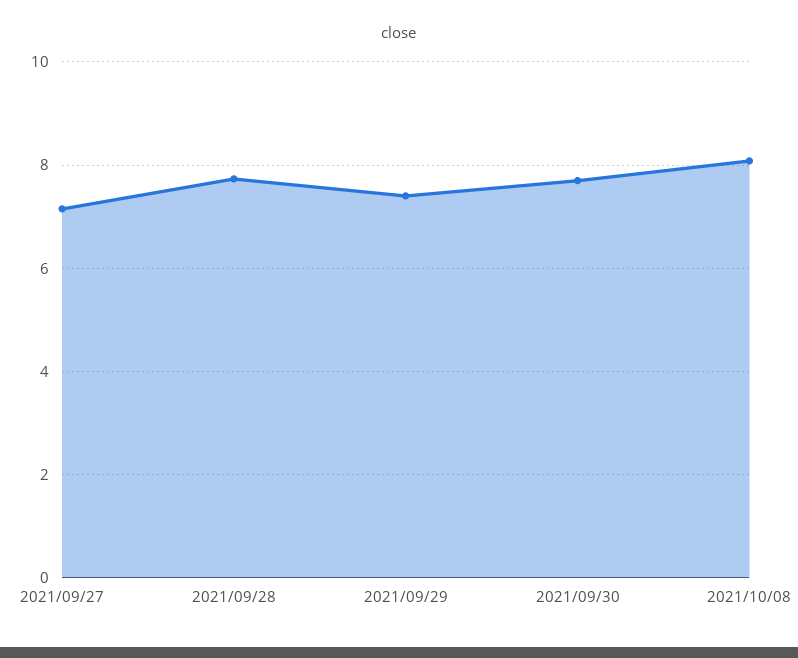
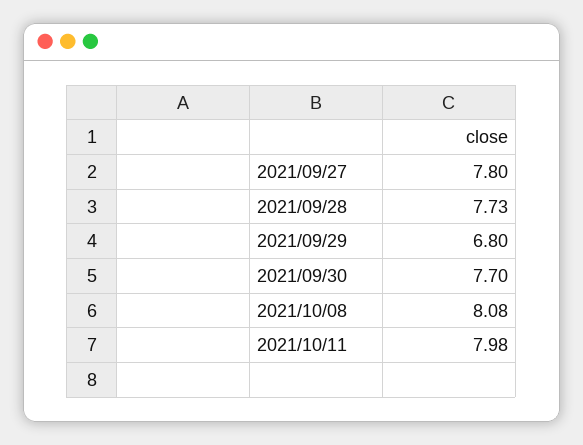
2021/09/27: 7.2 -> 7.8
2021/09/29: 7.4 -> 6.8
2021/10/11: none -> 7.98

